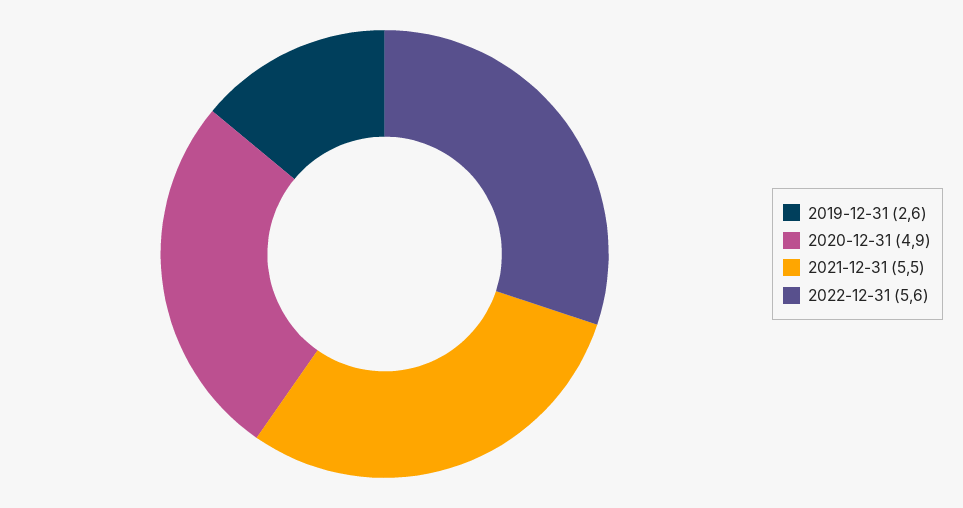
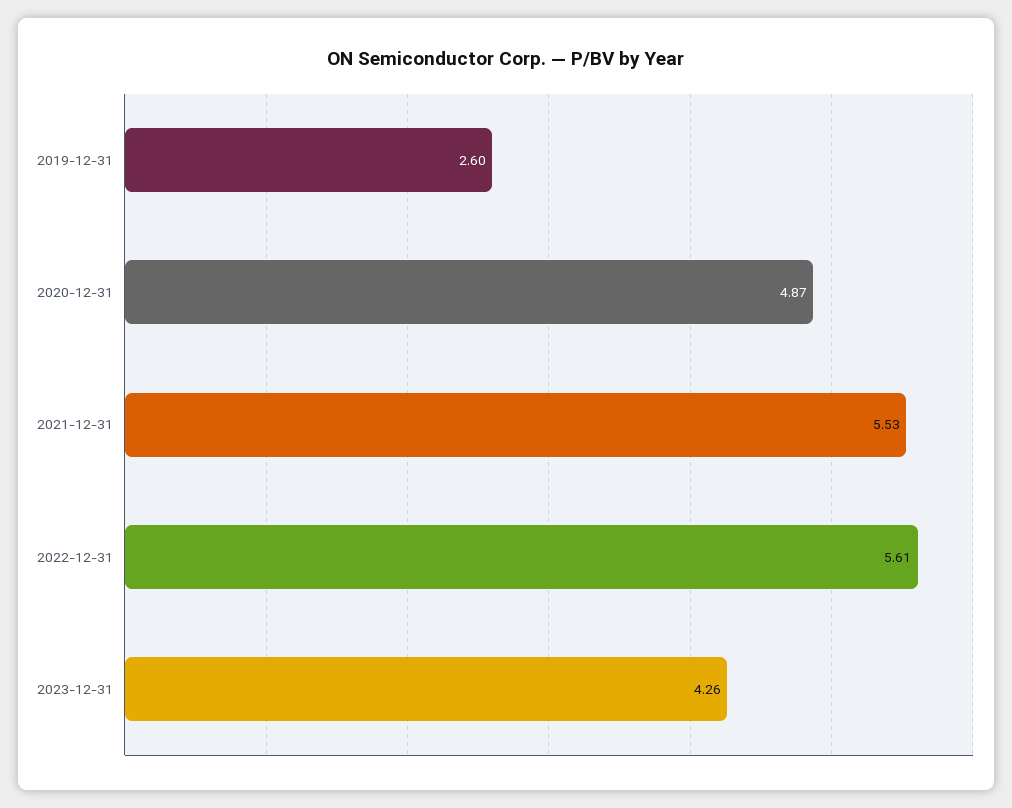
2023-12-31: none -> 4.26

